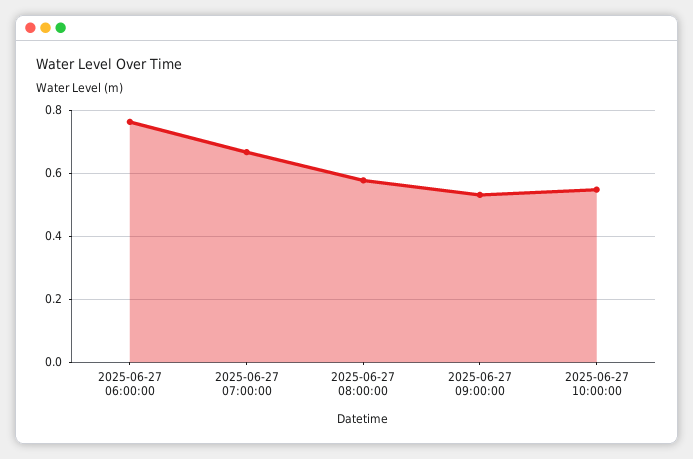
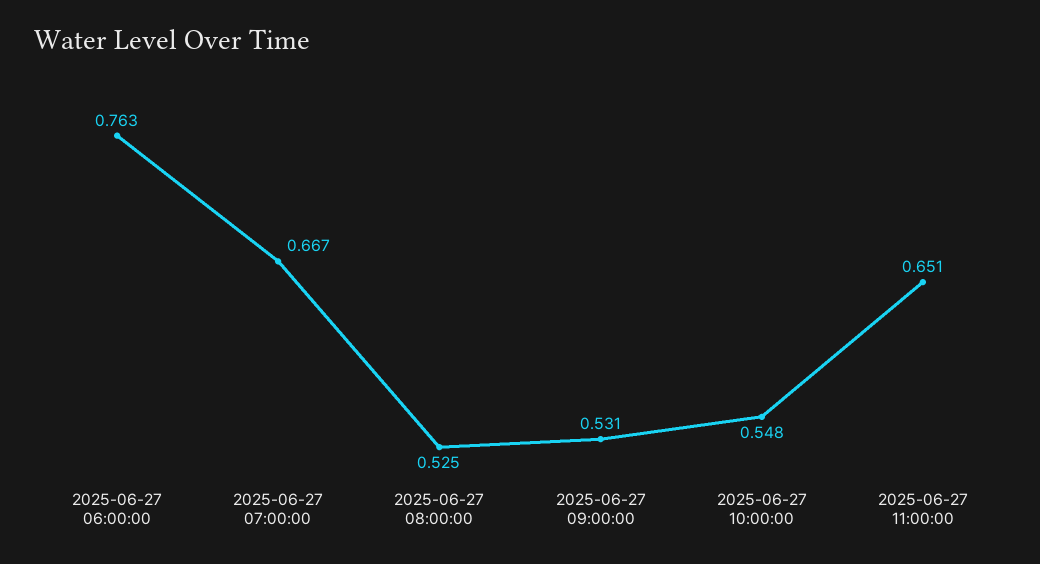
2025-06-27 08:00:00: 0.58 -> 0.525
2025-06-27 11:00:00: none -> 0.651

